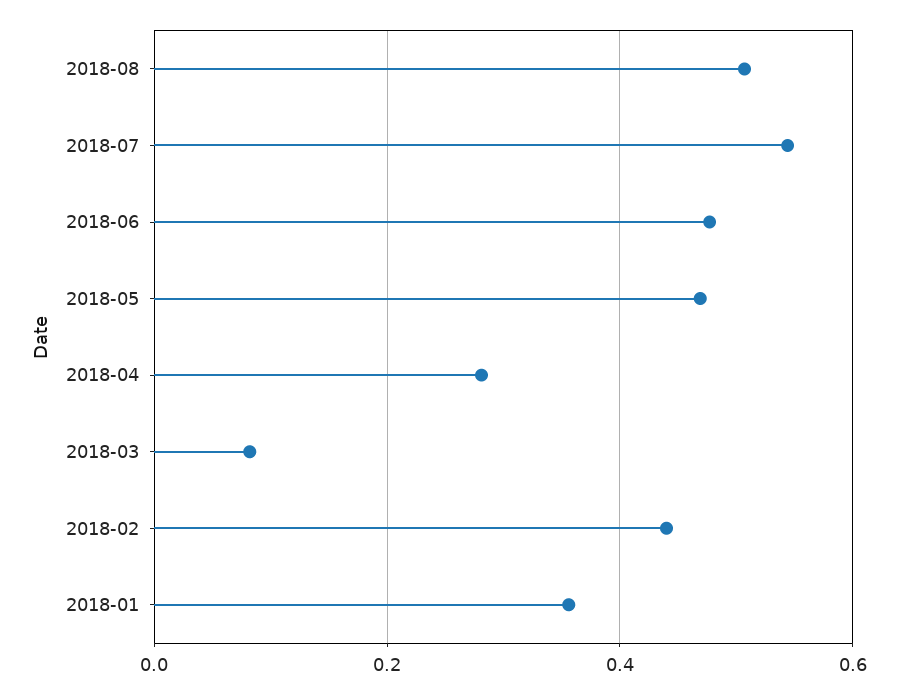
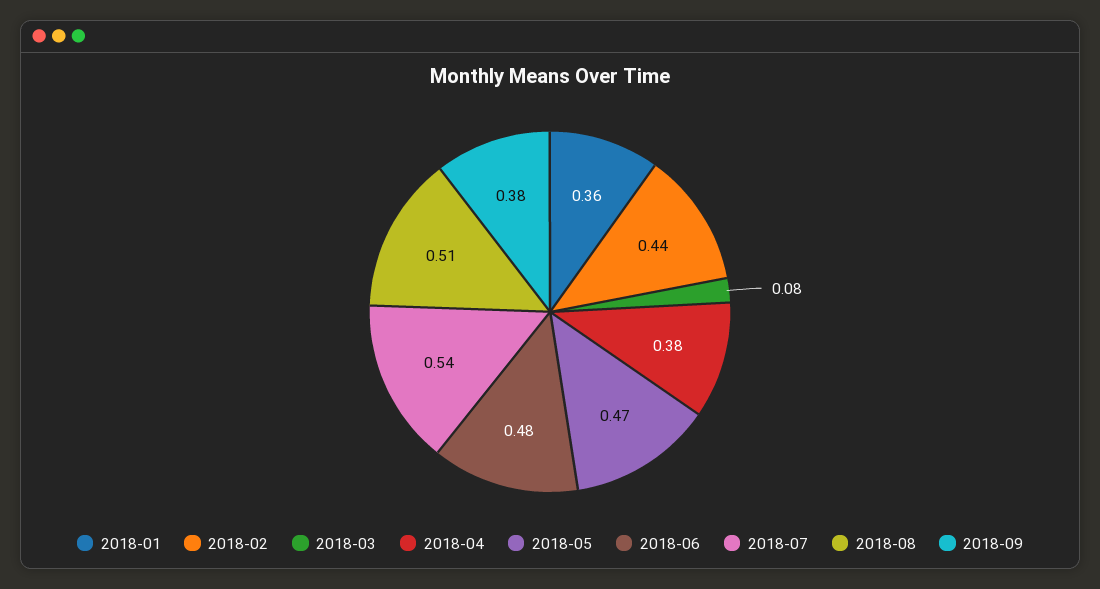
2018-04: 0.28 -> 0.38
2018-09: none -> 0.38

